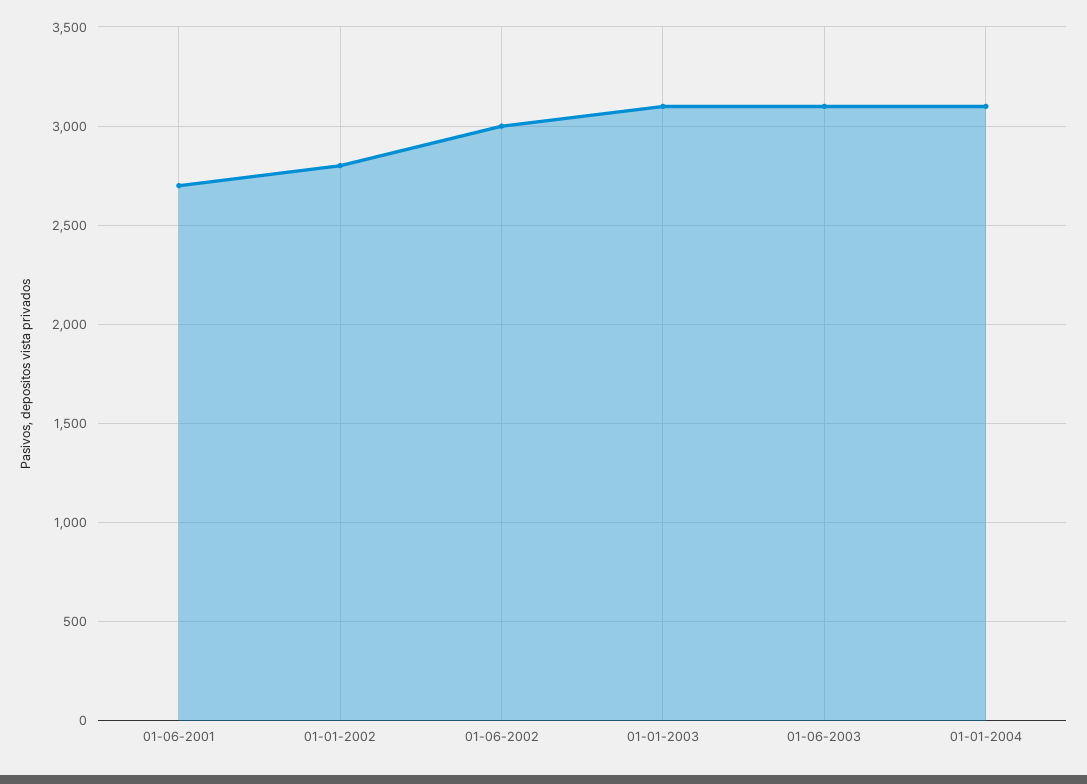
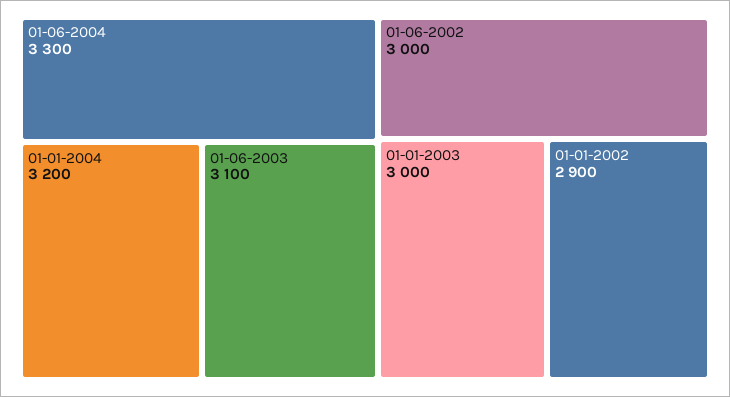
01-06-2001: 2700 -> none
01-01-2002: 2800 -> 2900
01-01-2003: 3100 -> 3000
01-01-2004: 3100 -> 3200
01-06-2004: none -> 3300

